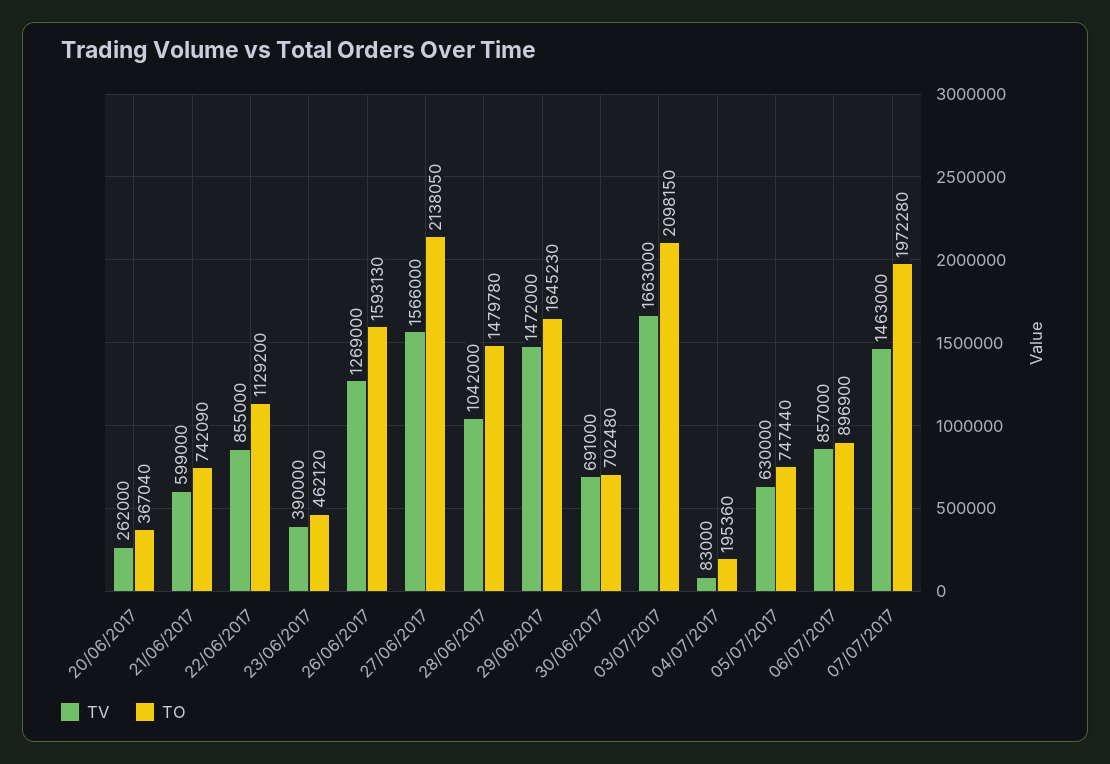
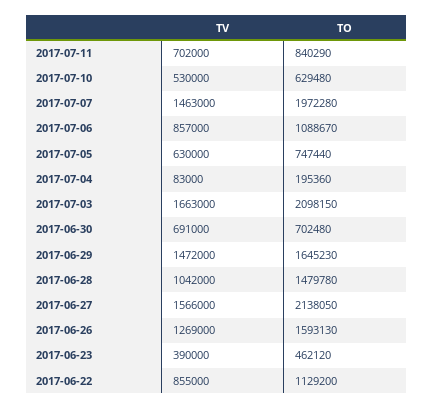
TV, 20/06/2017: 262000 -> none
TO, 20/06/2017: 367040 -> none
TV, 21/06/2017: 599000 -> none
TO, 21/06/2017: 742090 -> none
TO, 06/07/2017: 896900 -> 1088670
TV, 2017-07-11: none -> 702000
TO, 2017-07-11: none -> 840290
TV, 2017-07-10: none -> 530000
TO, 2017-07-10: none -> 629480

